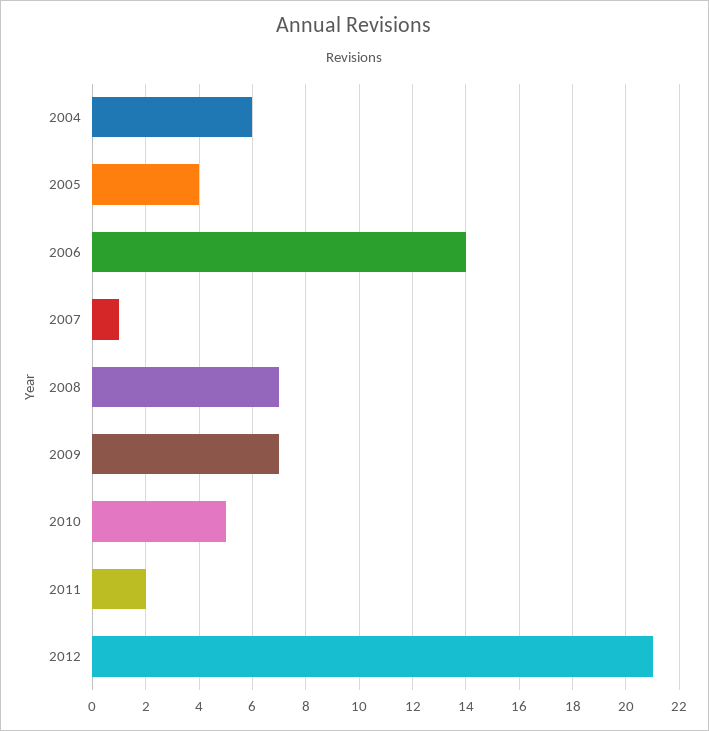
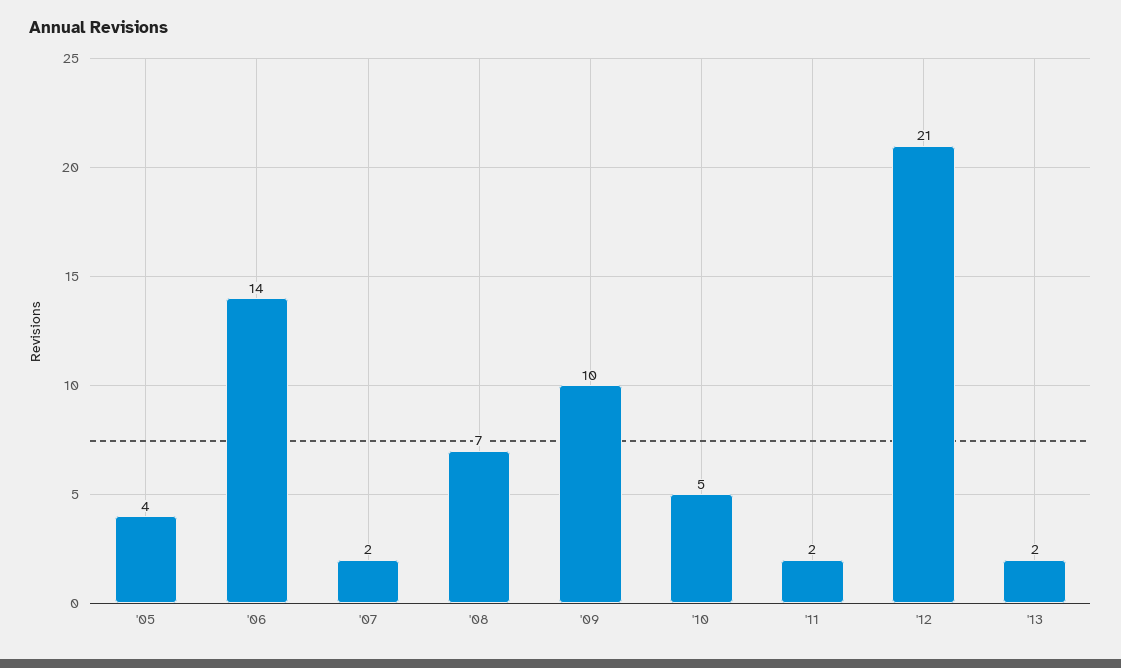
2004: 6 -> none
2007: 1 -> 2
2009: 7 -> 10
'13: none -> 2

